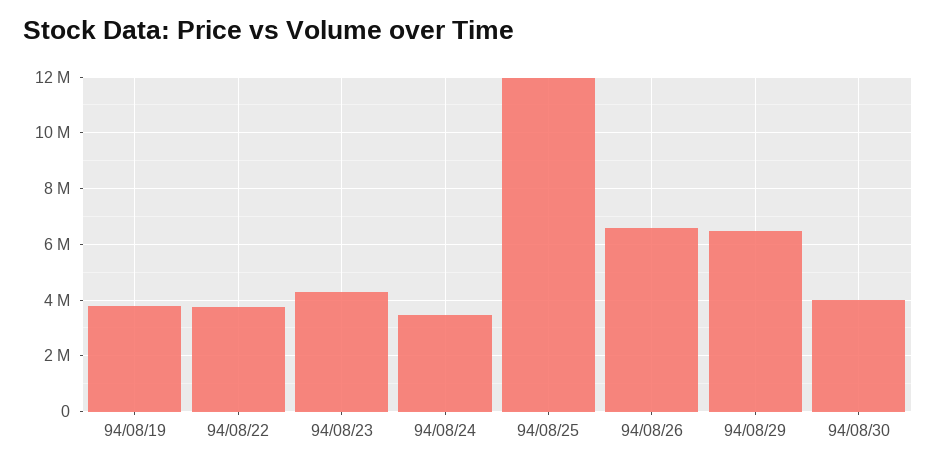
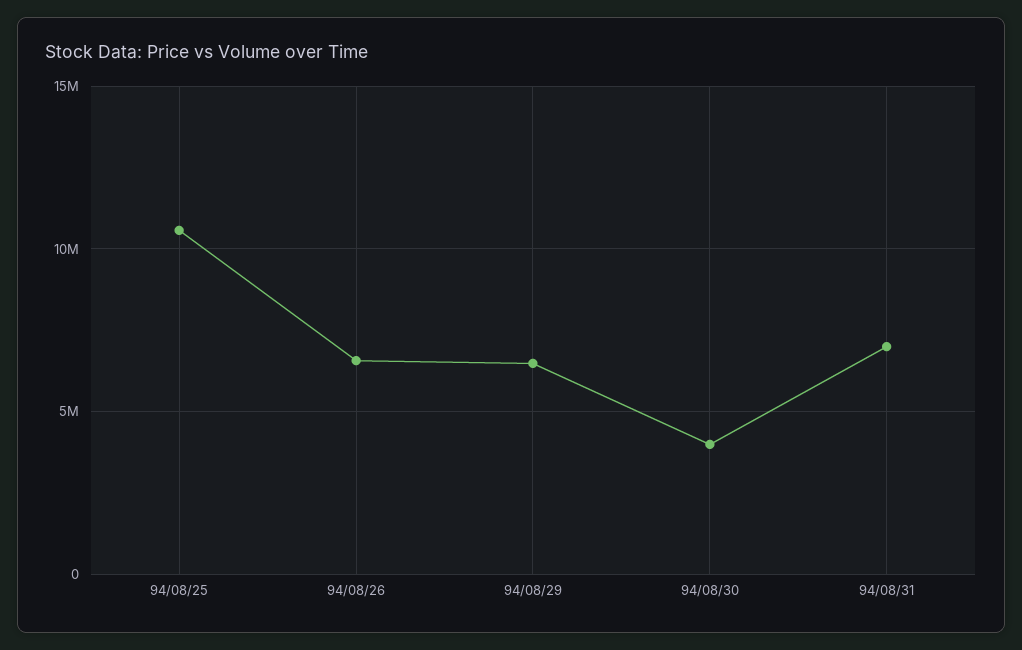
94/08/19: 3750000 -> none
94/08/22: 3750000 -> none
94/08/23: 4250000 -> none
94/08/24: 3500000 -> none
94/08/25: 12000000 -> 10500000
94/08/31: none -> 7000000

